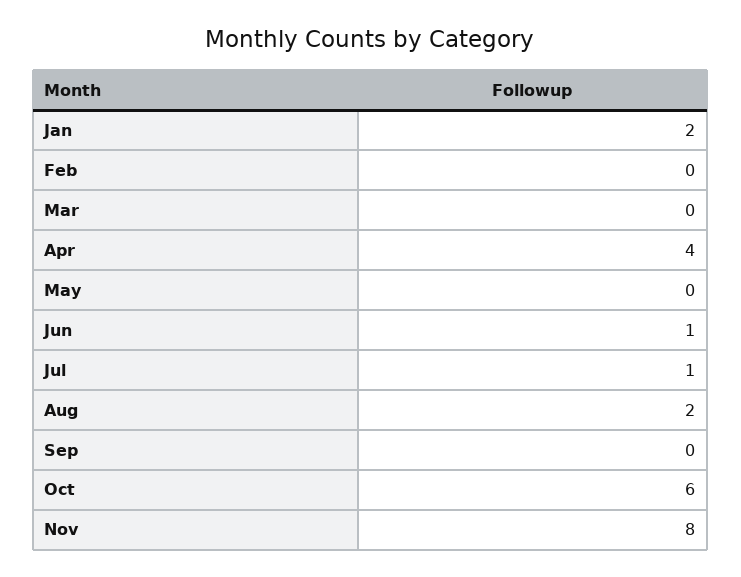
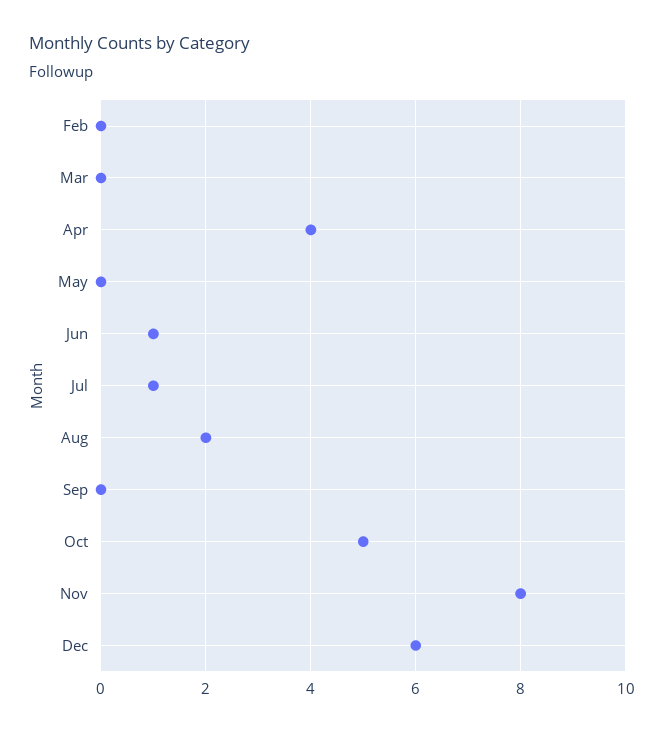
Jan: 2 -> none
Oct: 6 -> 5
Dec: none -> 6

